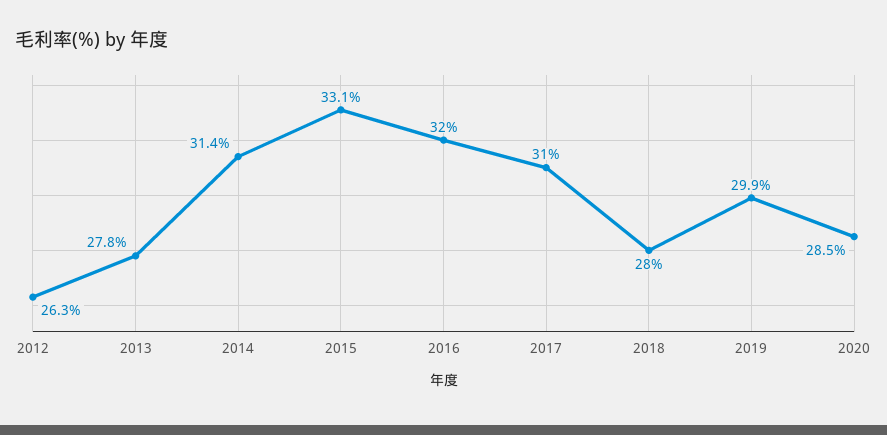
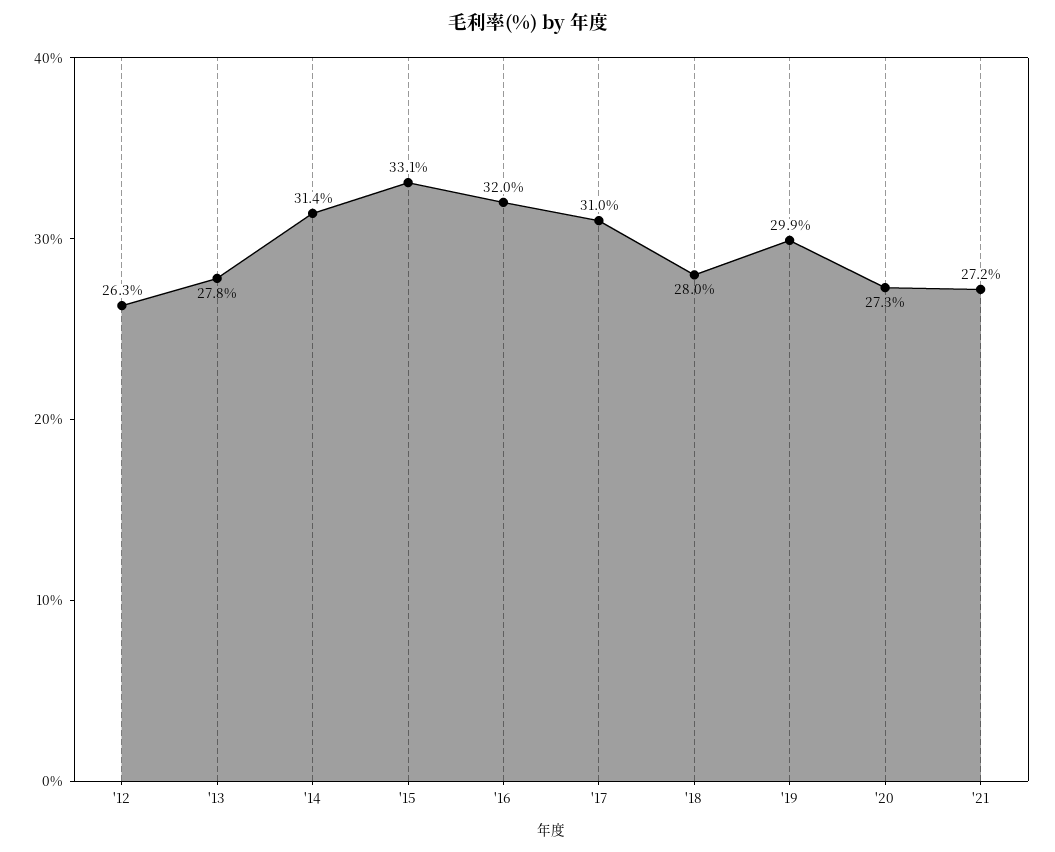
2020: 28.5 -> 27.3
'21: none -> 27.2

